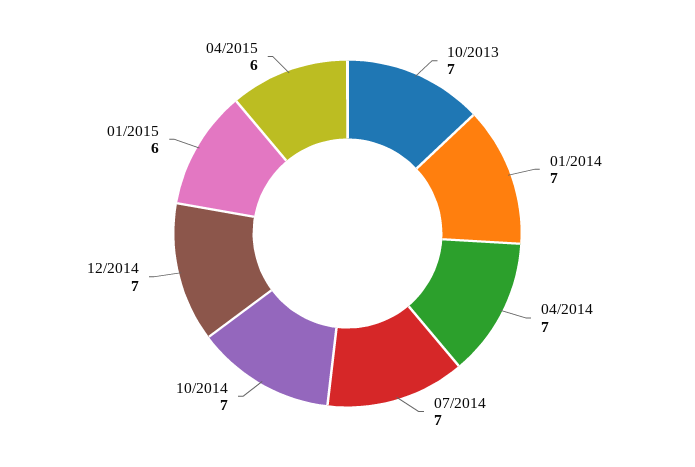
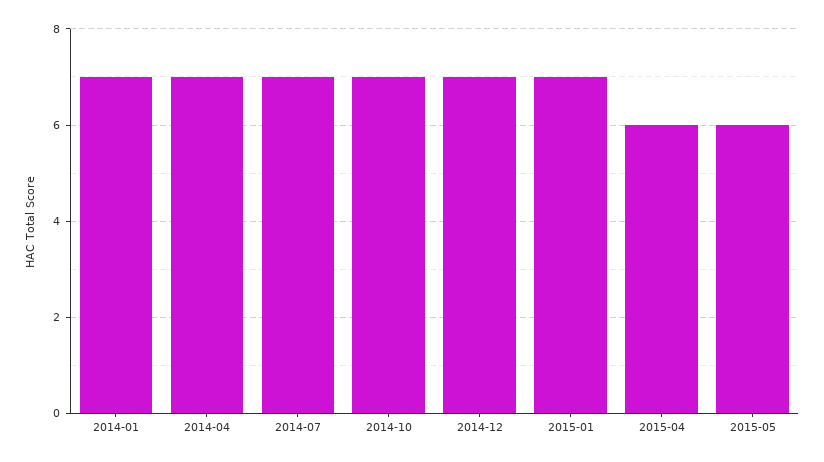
10/2013: 7 -> none
01/2015: 6 -> 7
2015-05: none -> 6

